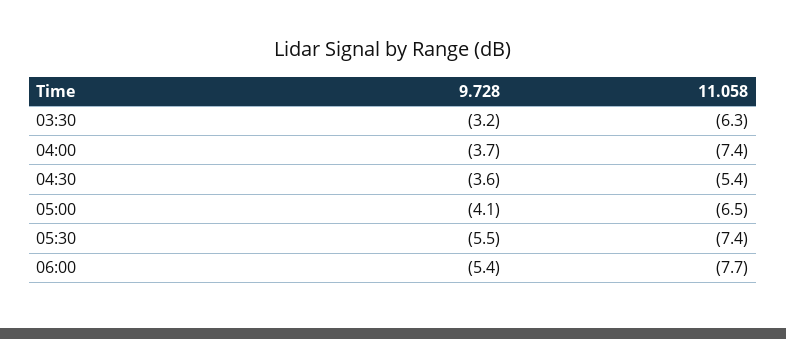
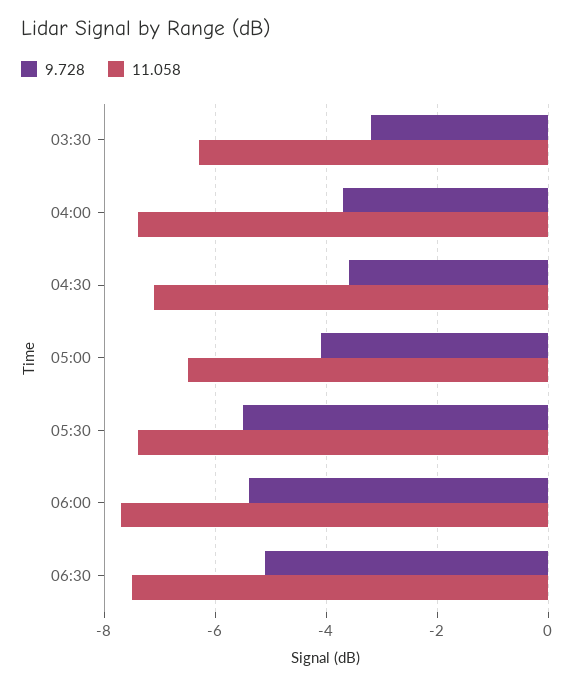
11.058, 04:30: -5.4 -> -7
9.728, 06:30: none -> -5
11.058, 06:30: none -> -7.5

